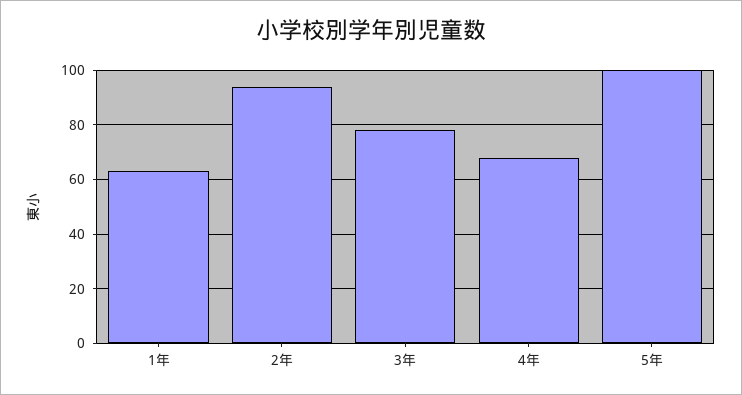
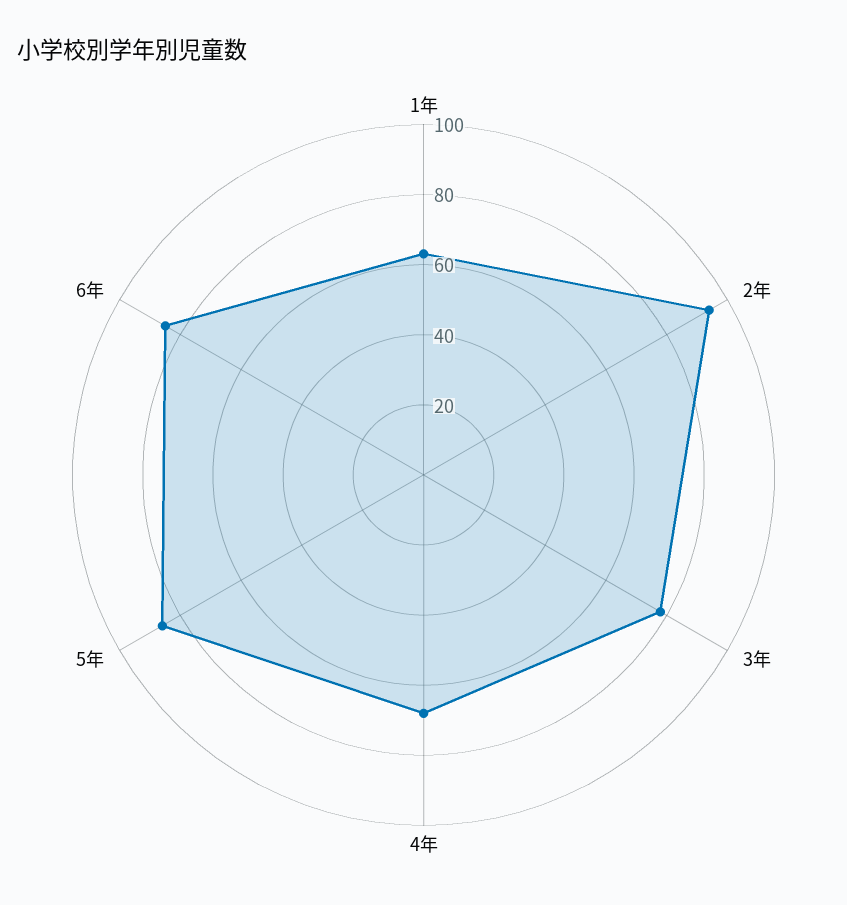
5年: 100 -> 85
6年: none -> 85

